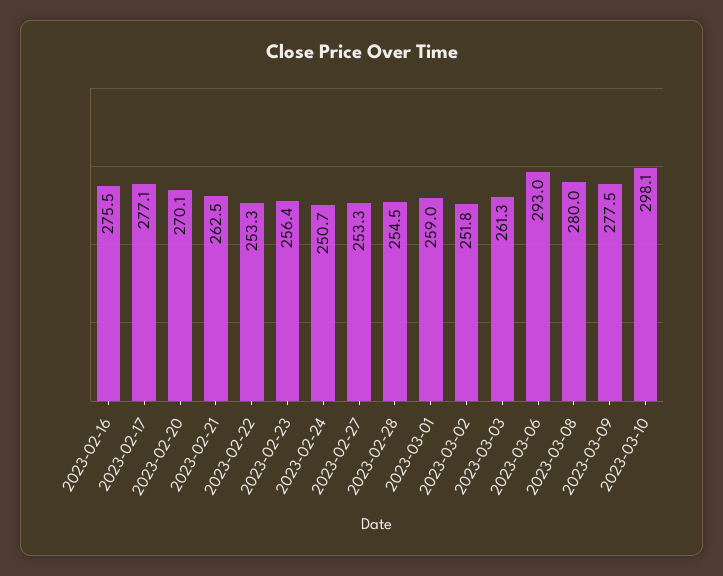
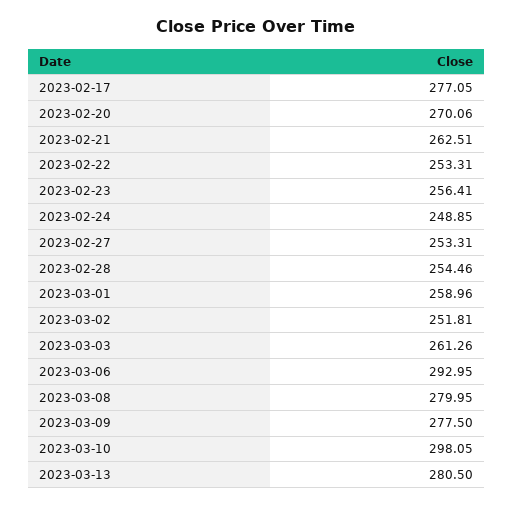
2023-02-16: 275.5 -> none
2023-02-24: 250.7 -> 248.85
2023-03-13: none -> 280.5

